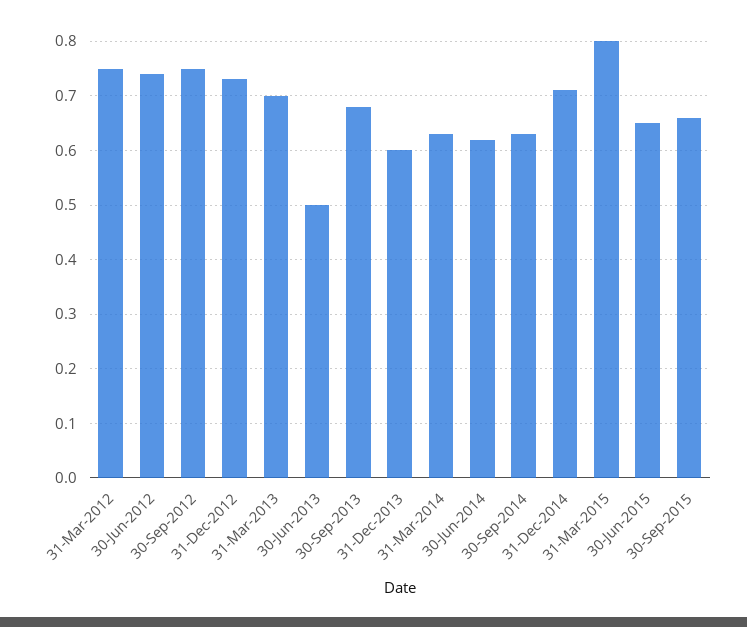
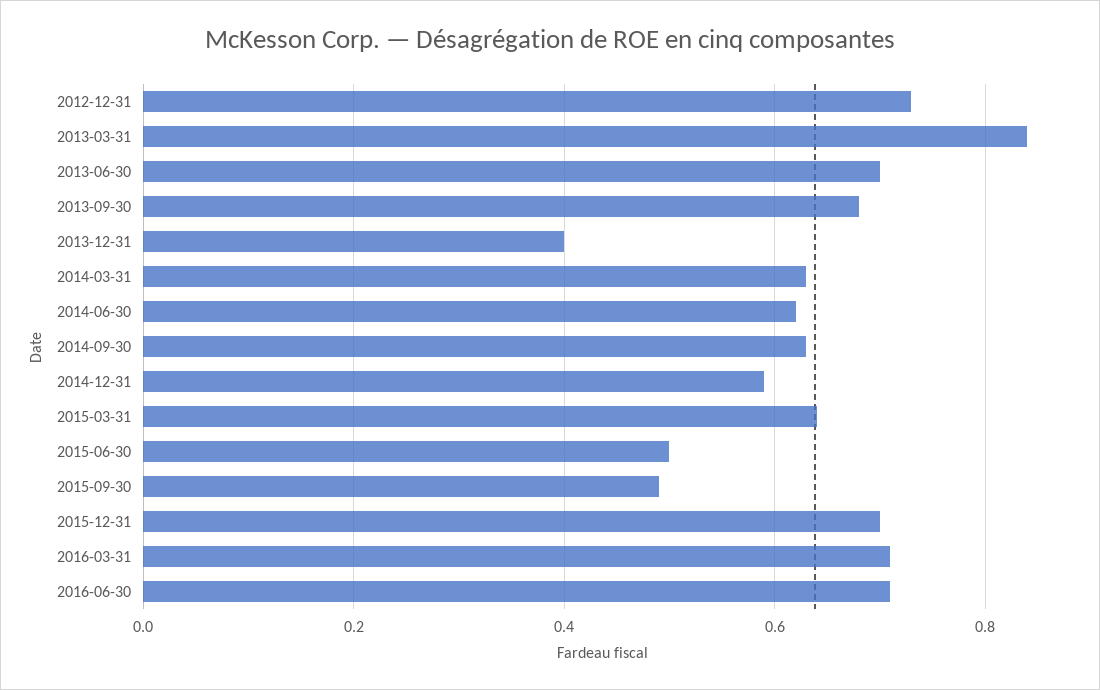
31-Mar-2012: 0.75 -> none
30-Jun-2012: 0.75 -> none
30-Sep-2012: 0.75 -> none
31-Mar-2013: 0.7 -> 0.85
30-Jun-2013: 0.5 -> 0.7
31-Dec-2013: 0.6 -> 0.4
31-Dec-2014: 0.7 -> 0.6
31-Mar-2015: 0.8 -> 0.65
30-Jun-2015: 0.65 -> 0.5
30-Sep-2015: 0.65 -> 0.5
2015-12-31: none -> 0.7
2016-03-31: none -> 0.7
2016-06-30: none -> 0.7

